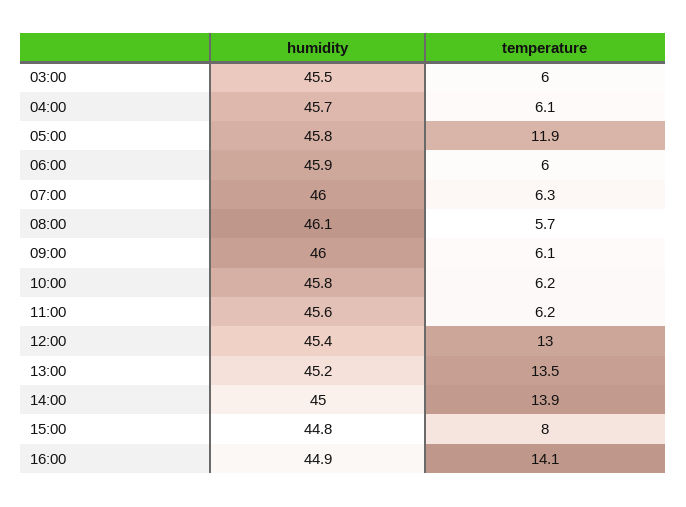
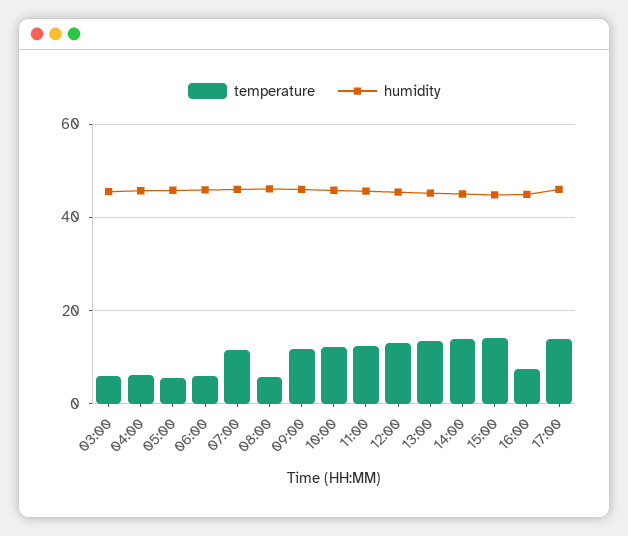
temperature, 05:00: 11.9 -> 6
temperature, 07:00: 6.3 -> 12
temperature, 09:00: 6.1 -> 12
temperature, 10:00: 6.2 -> 12
temperature, 11:00: 6.2 -> 12
temperature, 15:00: 8 -> 14
temperature, 16:00: 14.1 -> 8
temperature, 17:00: none -> 14
humidity, 17:00: none -> 46

